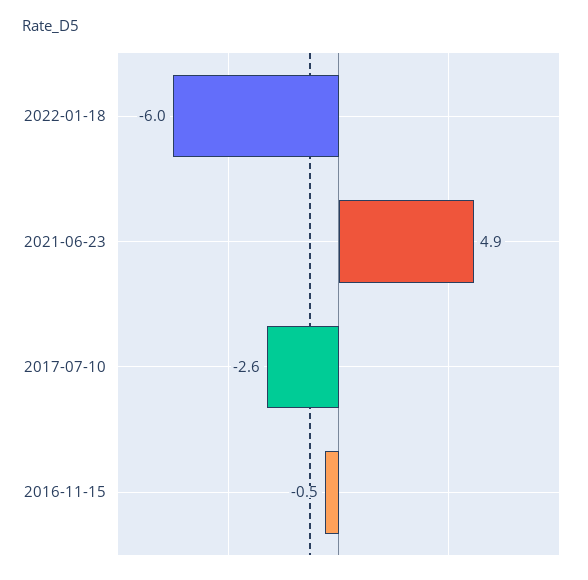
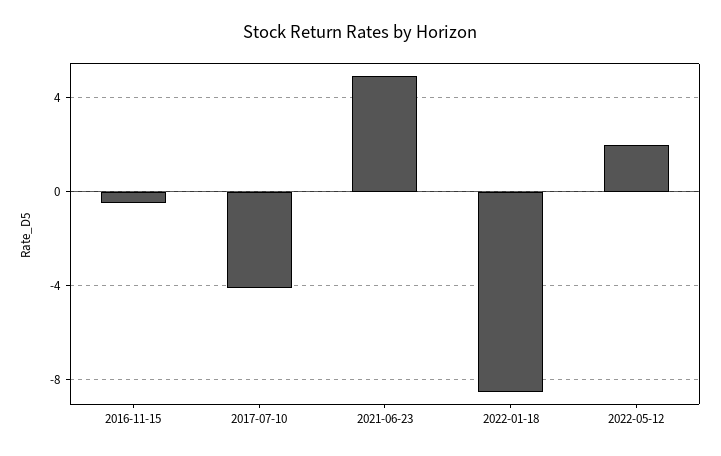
2022-01-18: -6 -> -8.5
2017-07-10: -2.6 -> -4
2022-05-12: none -> 2

